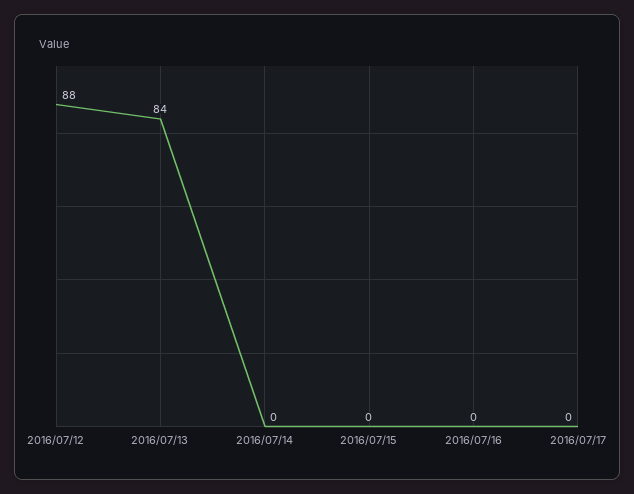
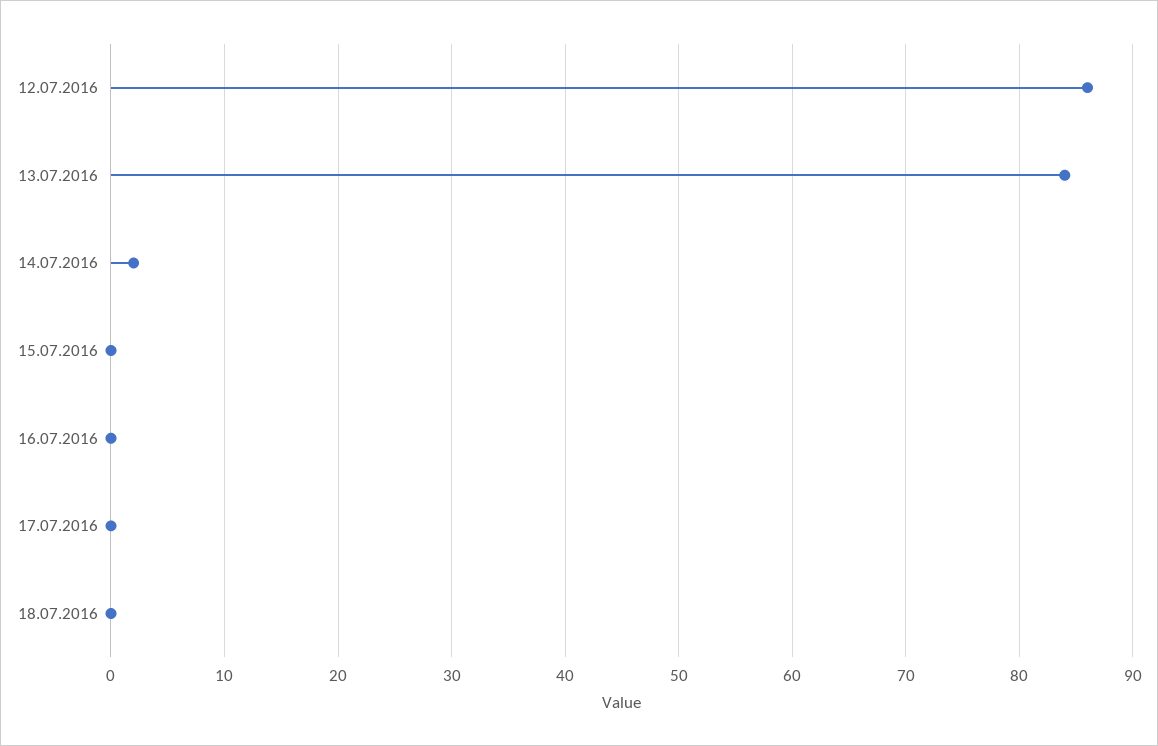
2016/07/12: 88 -> 86
2016/07/14: 0 -> 2
18.07.2016: none -> 0

